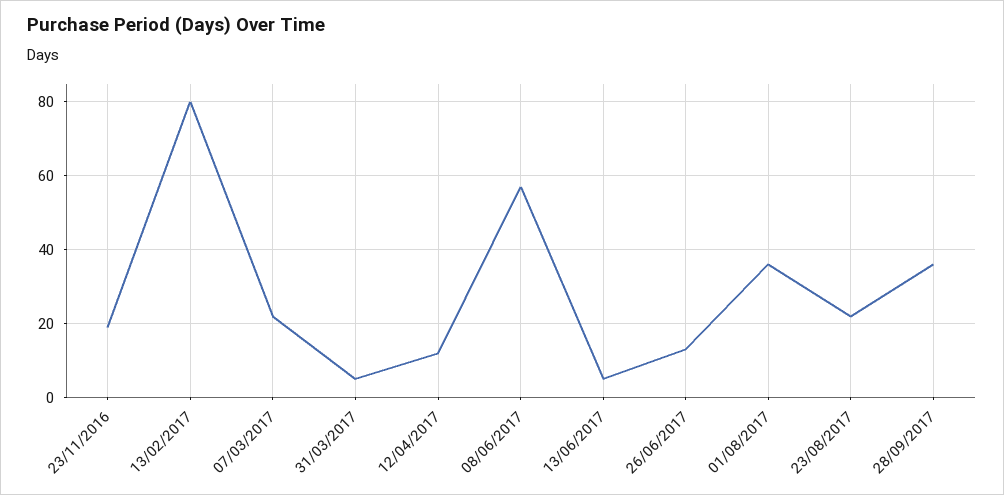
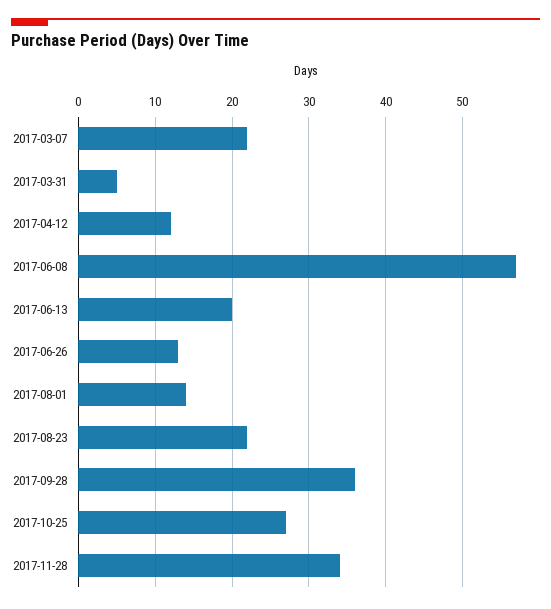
23/11/2016: 20 -> none
13/02/2017: 80 -> none
13/06/2017: 5 -> 20
01/08/2017: 35 -> 14
2017-10-25: none -> 27
2017-11-28: none -> 34

